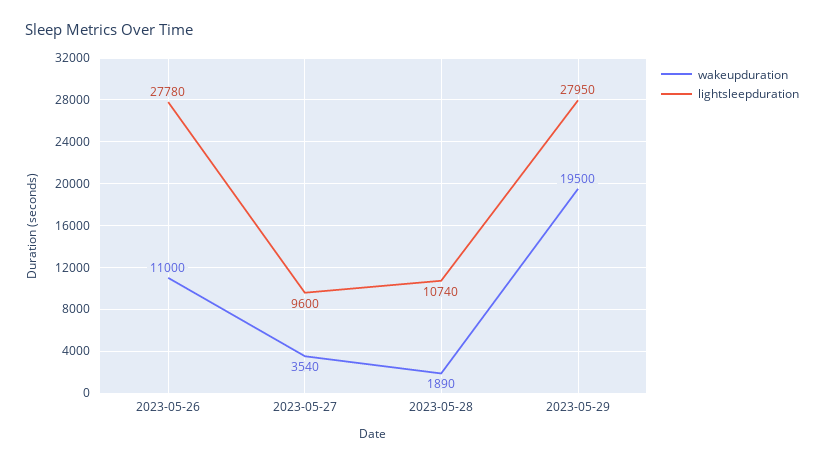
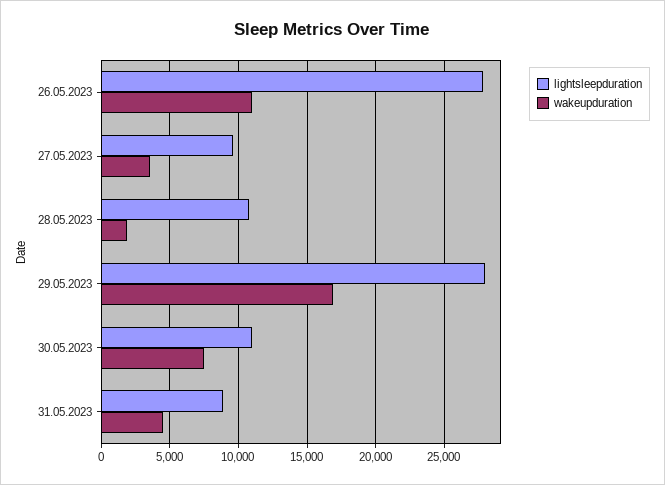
wakeupduration, 2023-05-29: 19500 -> 17000
lightsleepduration, 30.05.2023: none -> 11000
wakeupduration, 30.05.2023: none -> 7500
lightsleepduration, 31.05.2023: none -> 9000
wakeupduration, 31.05.2023: none -> 4500

